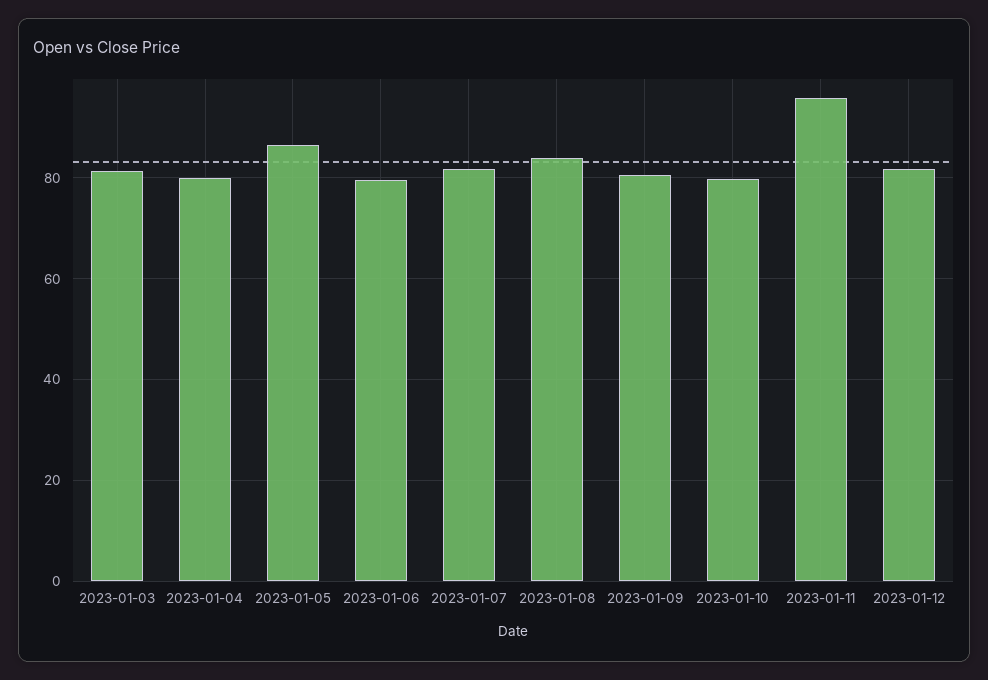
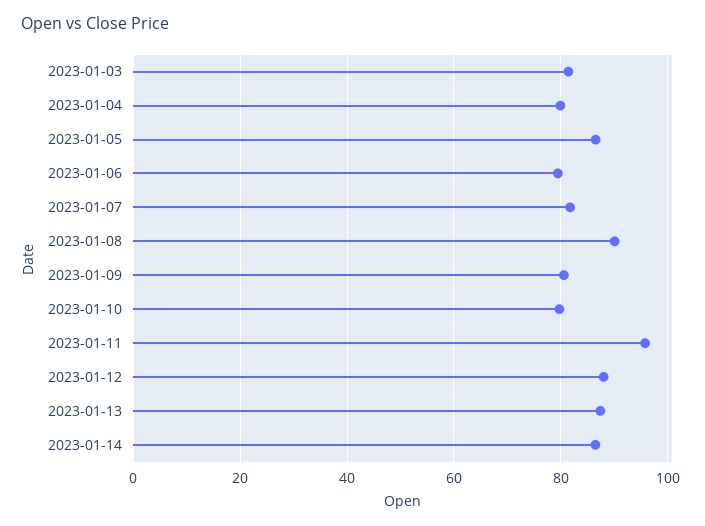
2023-01-08: 84 -> 90
2023-01-12: 82 -> 88
2023-01-13: none -> 88
2023-01-14: none -> 86

